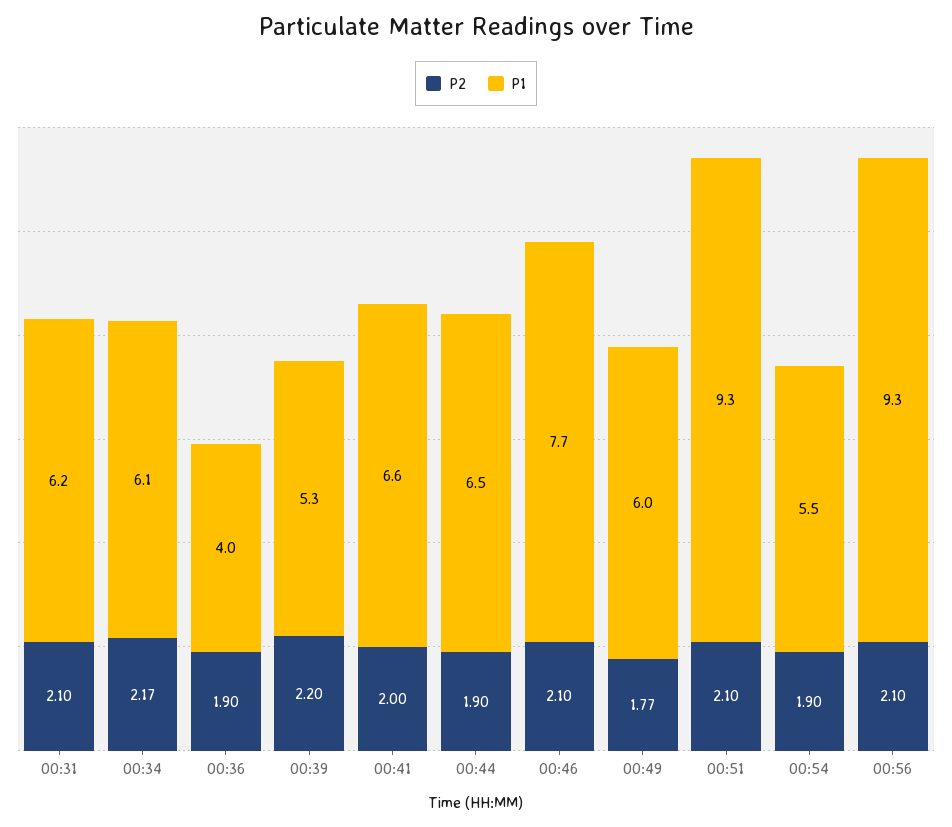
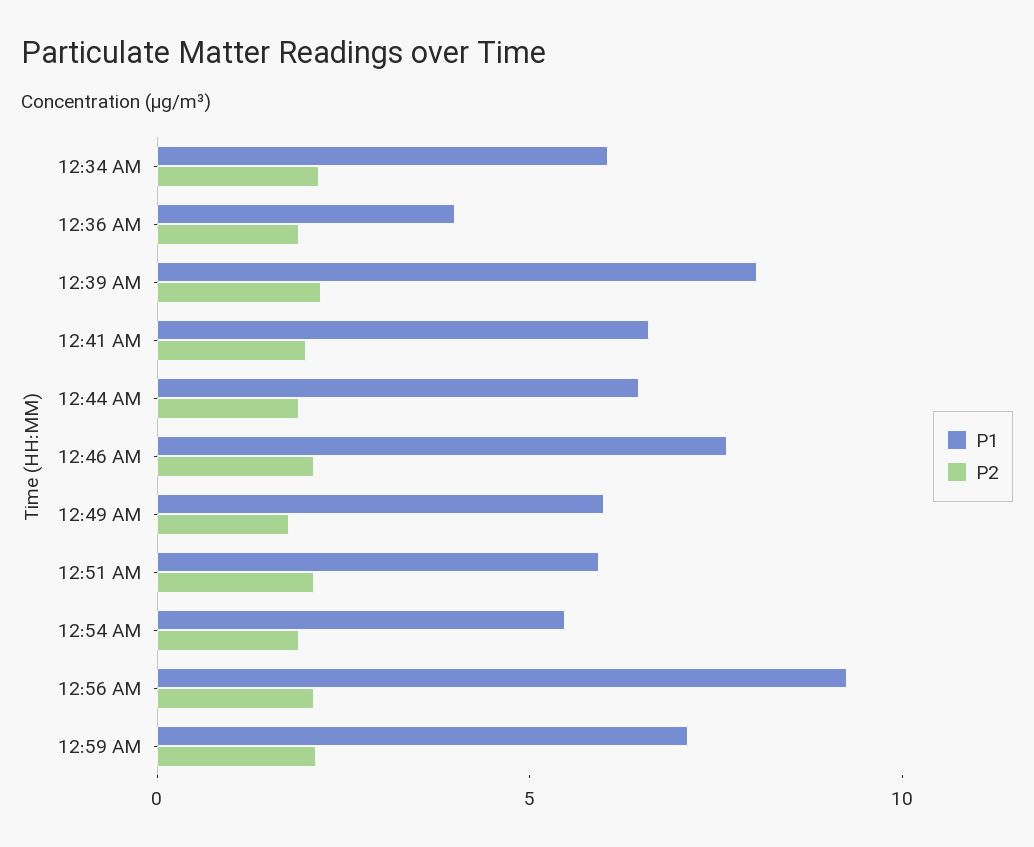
P2, 00:31: 2.1 -> none
P1, 00:31: 6.2 -> none
P1, 00:39: 5.3 -> 8
P1, 00:51: 9.3 -> 6
P1, 12:59 AM: none -> 7
P2, 12:59 AM: none -> 2

